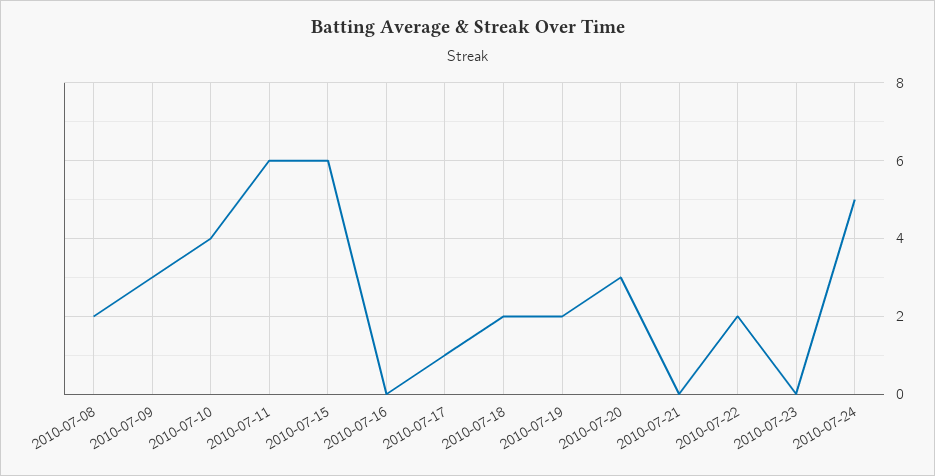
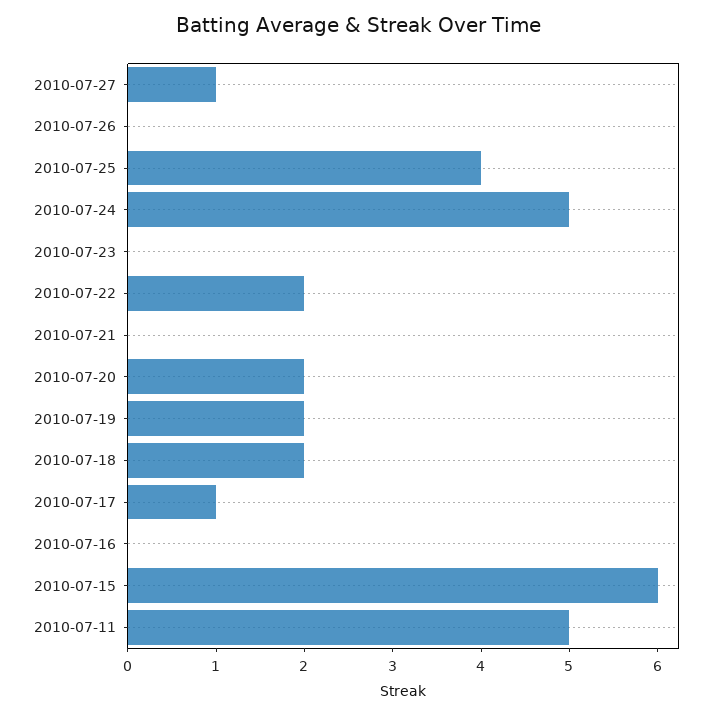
2010-07-08: 2 -> none
2010-07-09: 3 -> none
2010-07-10: 4 -> none
2010-07-11: 6 -> 5
2010-07-20: 3 -> 2
2010-07-27: none -> 1
2010-07-26: none -> 0
2010-07-25: none -> 4

